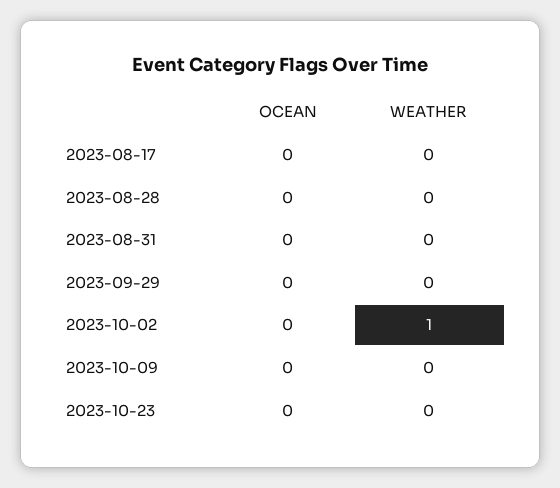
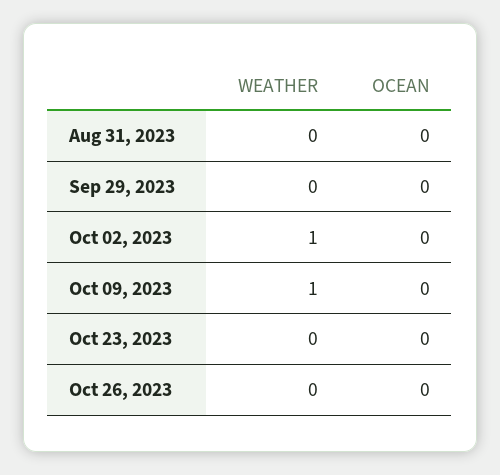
OCEAN, 2023-08-17: 0 -> none
WEATHER, 2023-08-17: 0 -> none
OCEAN, 2023-08-28: 0 -> none
WEATHER, 2023-08-28: 0 -> none
WEATHER, 2023-10-09: 0 -> 1
WEATHER, Oct 26, 2023: none -> 0
OCEAN, Oct 26, 2023: none -> 0

